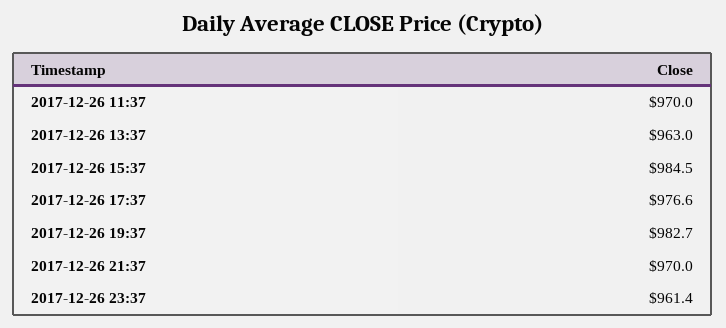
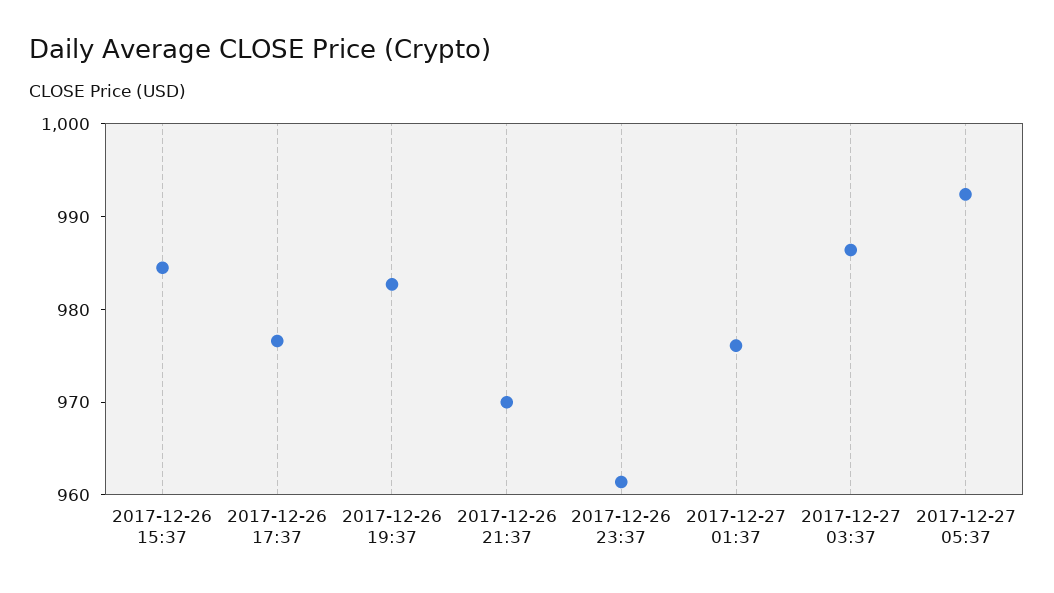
2017-12-26 11:37: 970 -> none
2017-12-26 13:37: 963 -> none
2017-12-27 01:37: none -> 976
2017-12-27 03:37: none -> 986
2017-12-27 05:37: none -> 992

